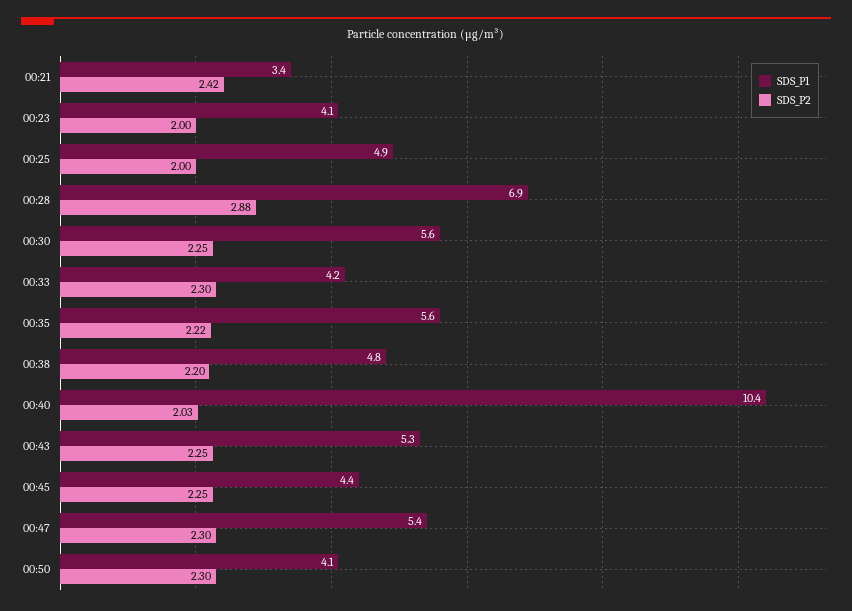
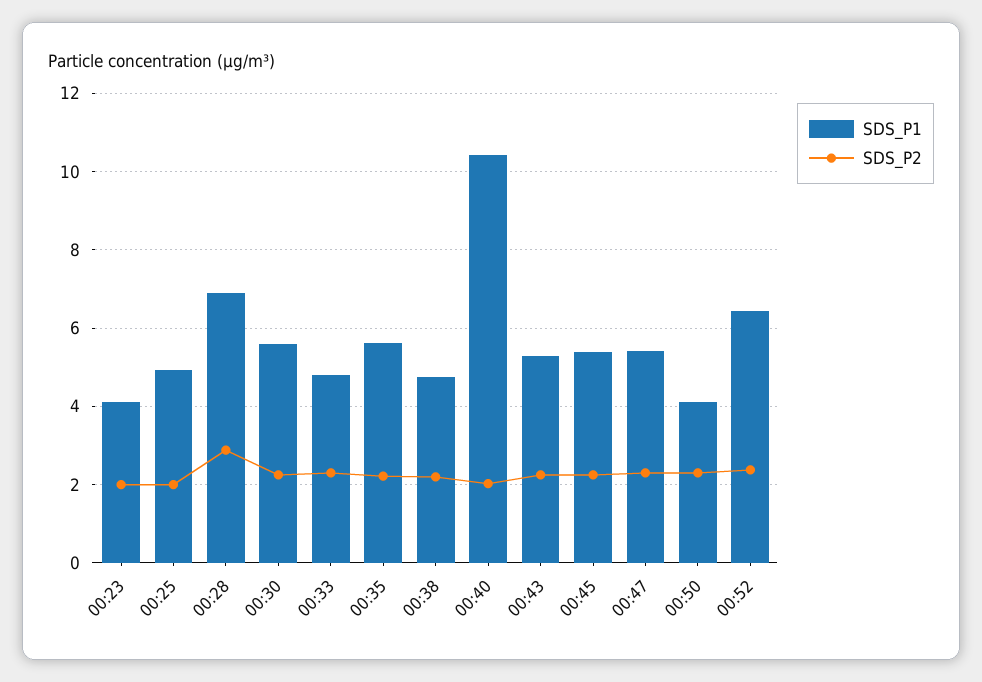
SDS_P1, 00:21: 3.4 -> none
SDS_P2, 00:21: 2.42 -> none
SDS_P1, 00:33: 4.2 -> 4.8
SDS_P1, 00:45: 4.4 -> 5.4
SDS_P1, 00:52: none -> 6.4
SDS_P2, 00:52: none -> 2.4

